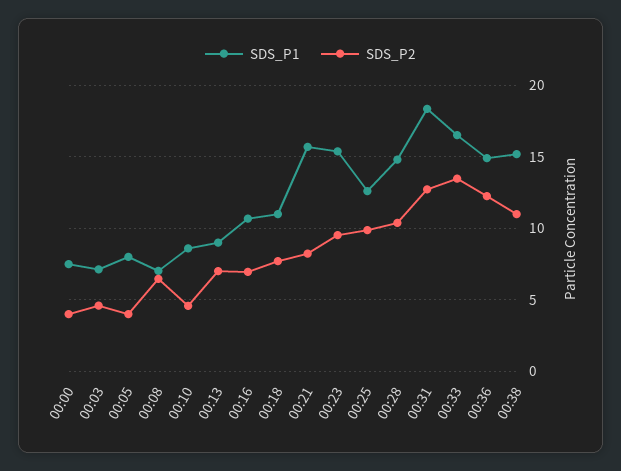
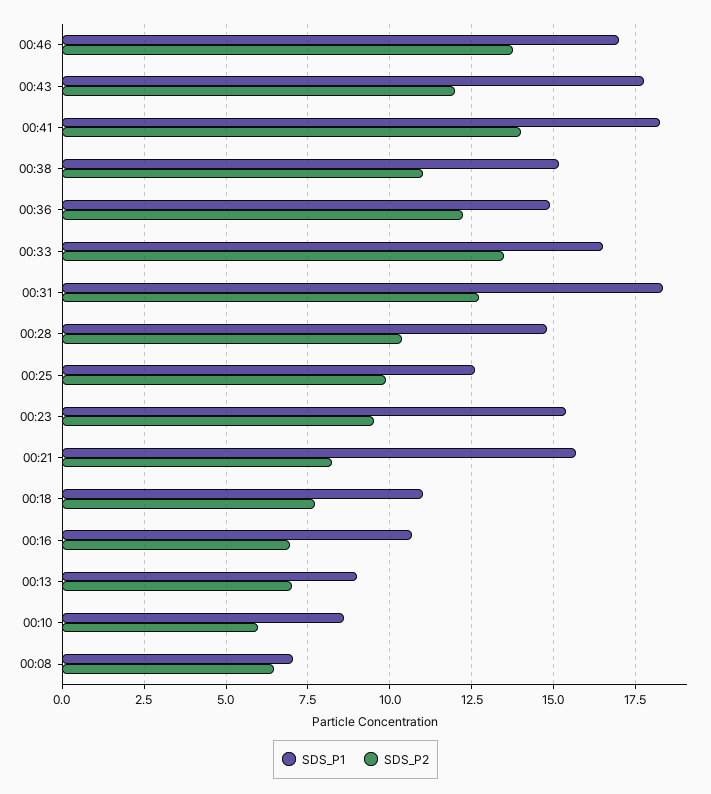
SDS_P1, 00:00: 7.5 -> none
SDS_P2, 00:00: 4 -> none
SDS_P1, 00:03: 7 -> none
SDS_P2, 00:03: 4.5 -> none
SDS_P1, 00:05: 8 -> none
SDS_P2, 00:05: 4 -> none
SDS_P2, 00:10: 4.5 -> 6
SDS_P1, 00:46: none -> 17
SDS_P2, 00:46: none -> 13.75
SDS_P1, 00:43: none -> 17.75
SDS_P2, 00:43: none -> 12
SDS_P1, 00:41: none -> 18.25
SDS_P2, 00:41: none -> 14

